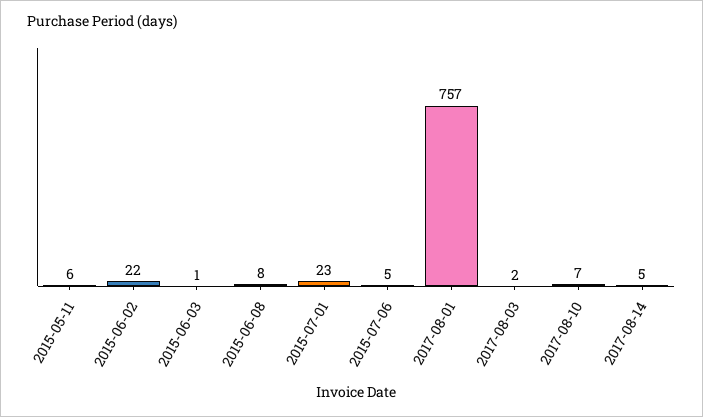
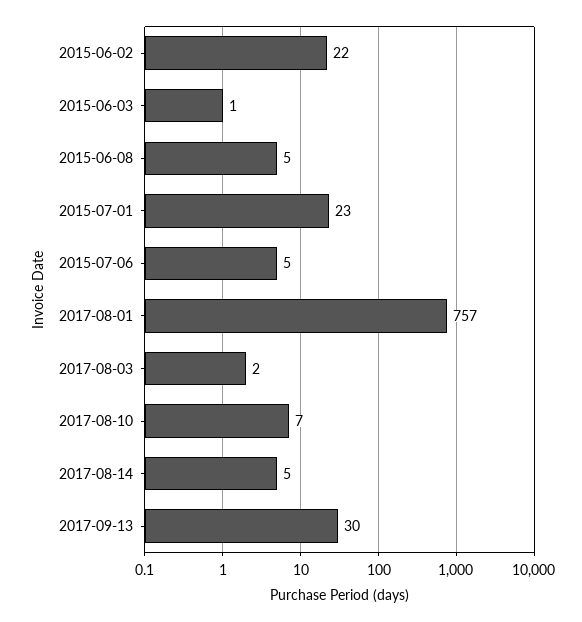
2015-05-11: 6 -> none
2015-06-08: 8 -> 5
2017-09-13: none -> 30

